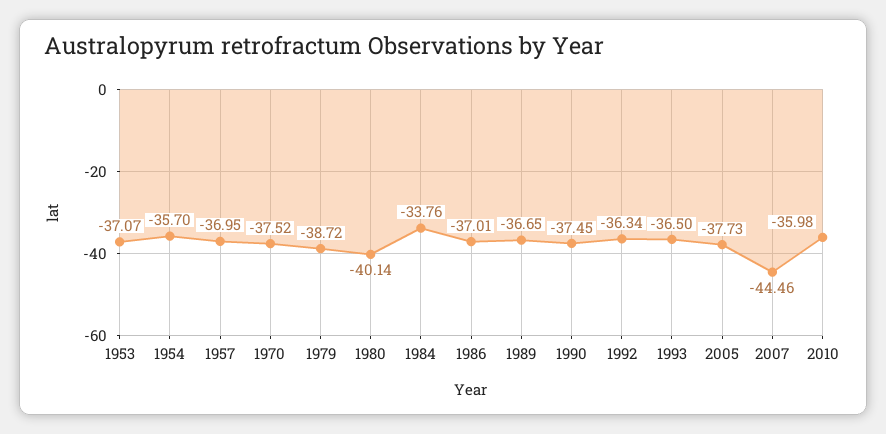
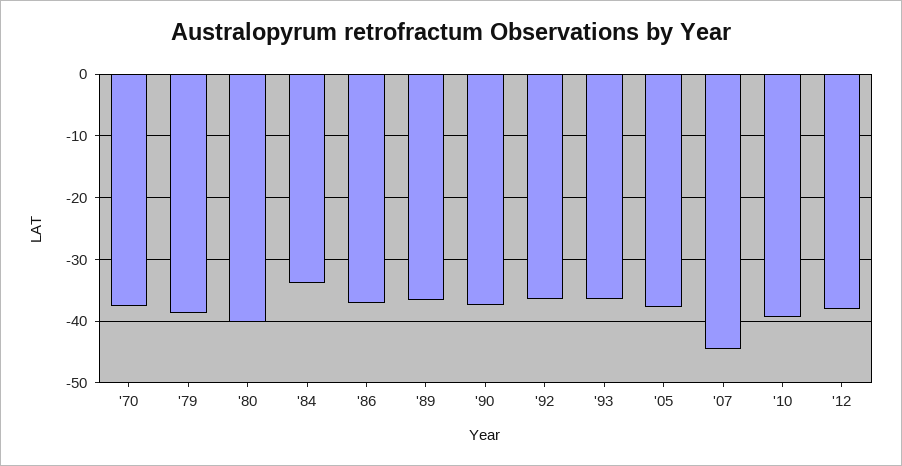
1953: -37.07 -> none
1954: -35.7 -> none
1957: -36.95 -> none
2010: -35.98 -> -39
'12: none -> -38

